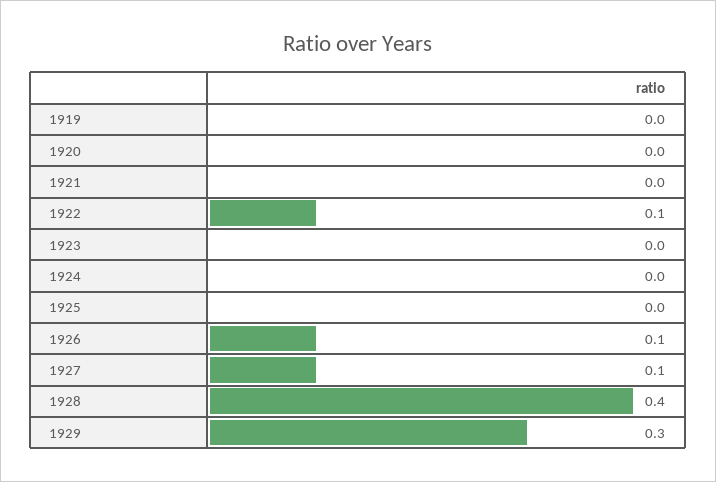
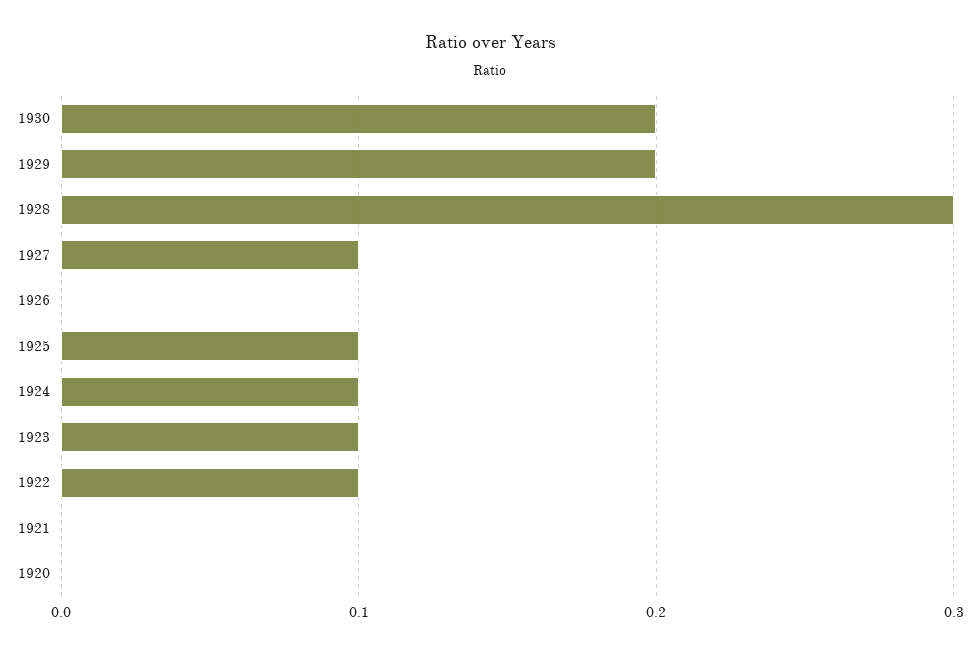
1919: 0 -> none
1923: 0 -> 0.1
1924: 0 -> 0.1
1925: 0 -> 0.1
1926: 0.1 -> 0
1928: 0.4 -> 0.3
1929: 0.3 -> 0.2
1930: none -> 0.2

